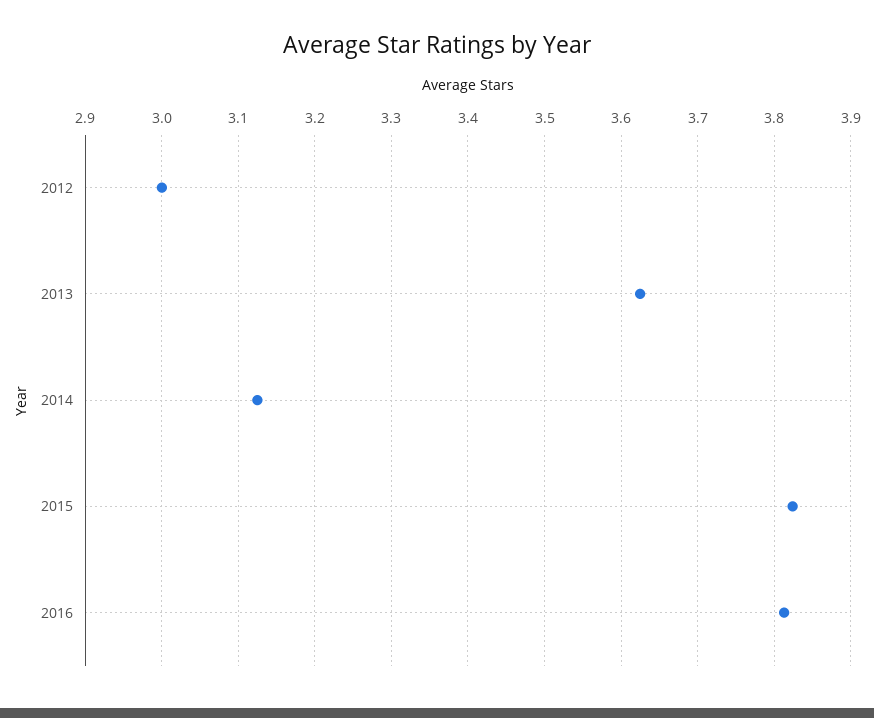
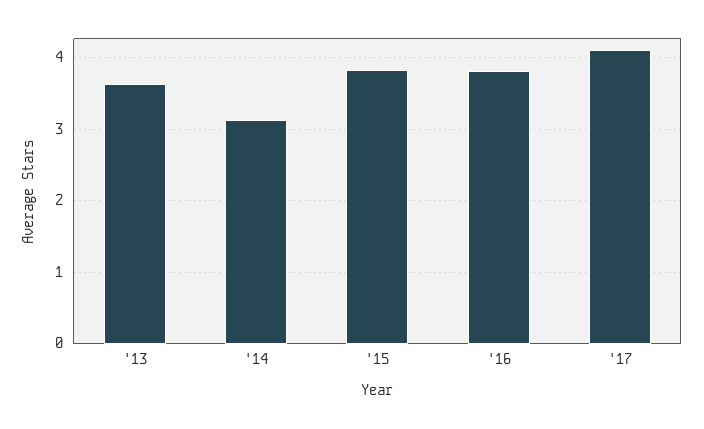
2012: 3 -> none
'17: none -> 4.1

